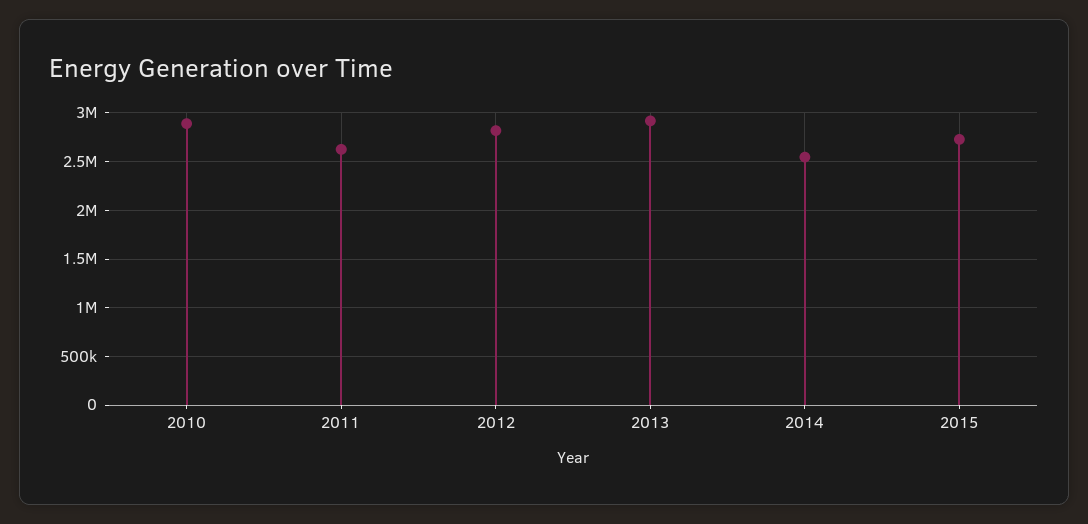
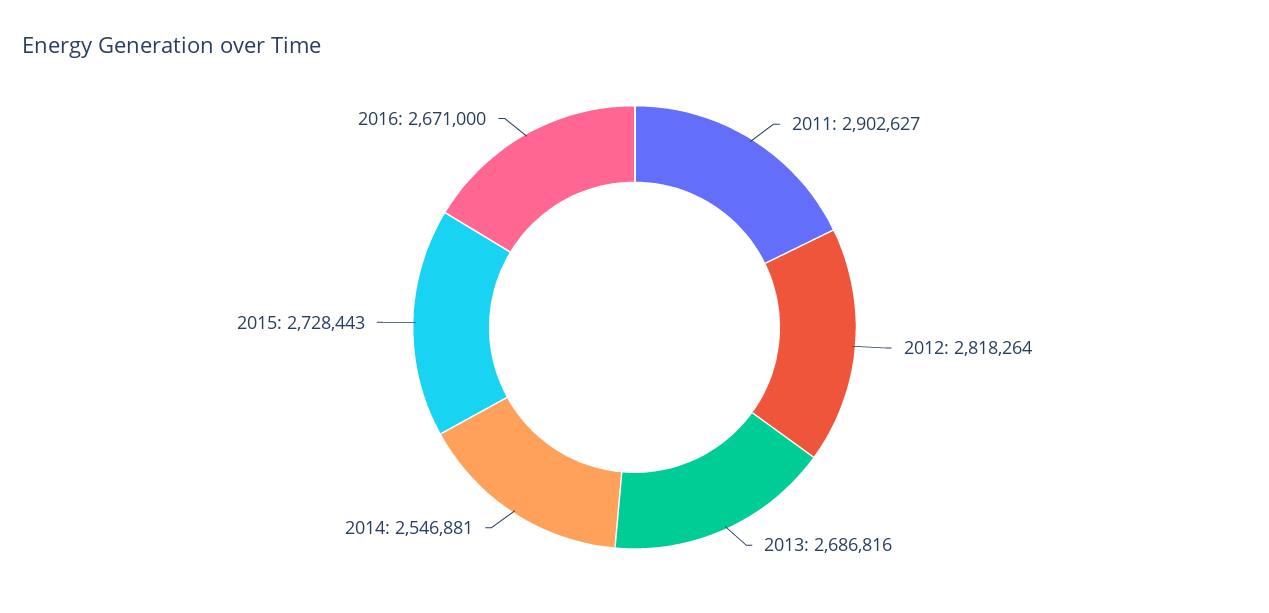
2010: 2900000 -> none
2011: 2600000 -> 2902627
2013: 2900000 -> 2686816
2016: none -> 2671000

